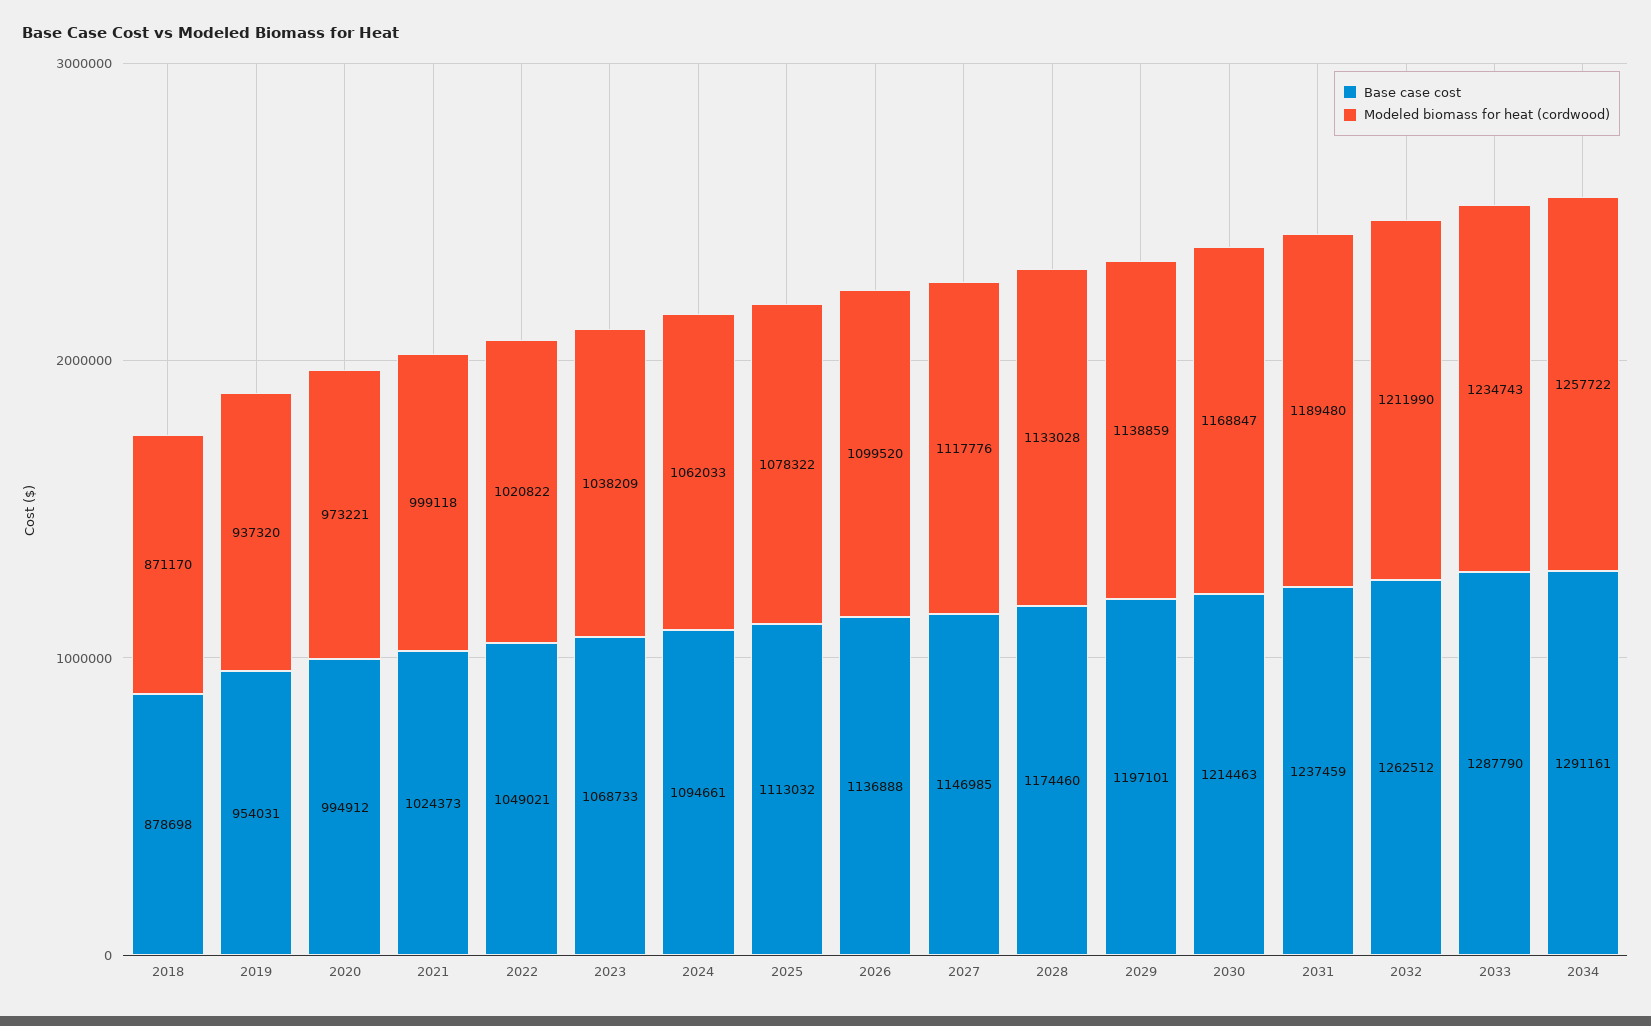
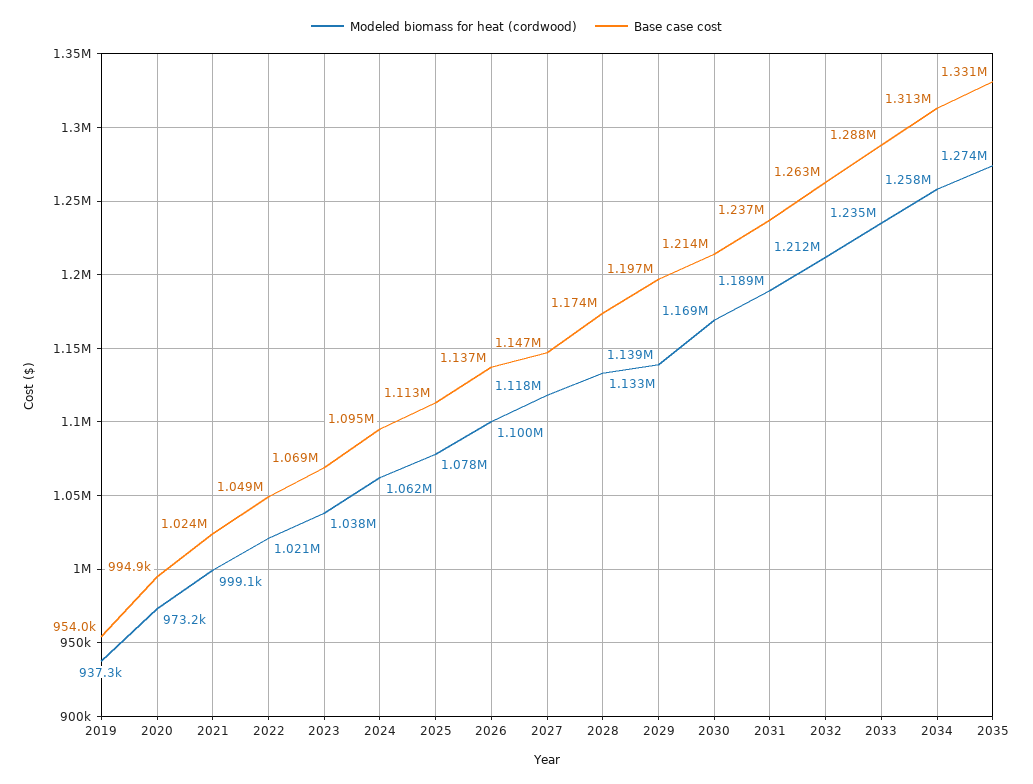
Base case cost, 2018: 878698 -> none
Modeled biomass for heat (cordwood), 2018: 871170 -> none
Base case cost, 2034: 1291161 -> 1313000
Modeled biomass for heat (cordwood), 2035: none -> 1274000
Base case cost, 2035: none -> 1331000

